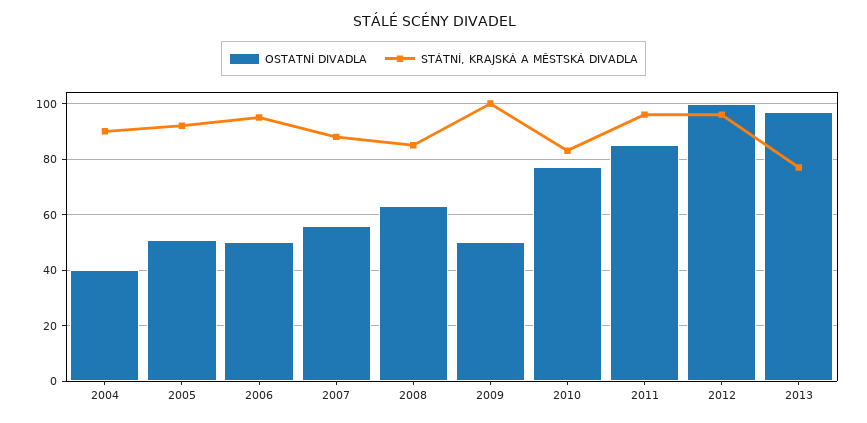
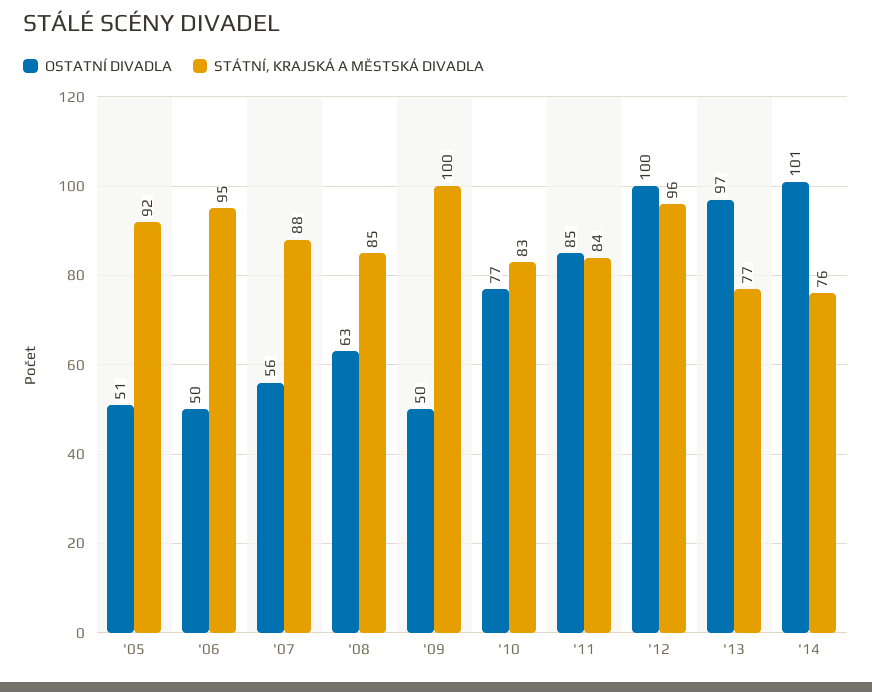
OSTATNÍ DIVADLA, 2004: 40 -> none
STÁTNÍ, KRAJSKÁ A MĚSTSKÁ DIVADLA, 2004: 90 -> none
STÁTNÍ, KRAJSKÁ A MĚSTSKÁ DIVADLA, 2011: 95 -> 84
OSTATNÍ DIVADLA, '14: none -> 101
STÁTNÍ, KRAJSKÁ A MĚSTSKÁ DIVADLA, '14: none -> 76

